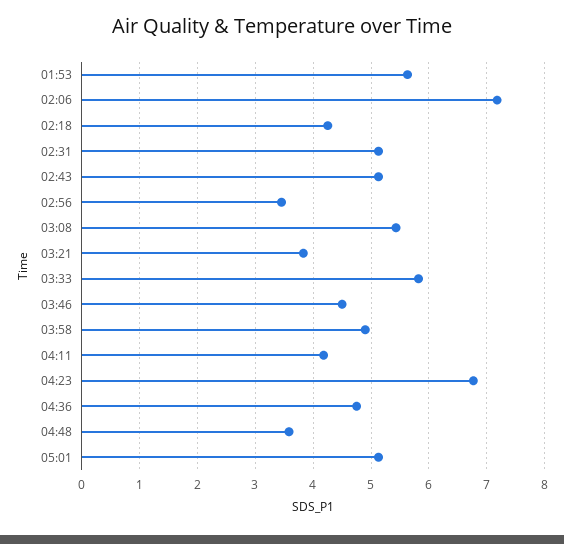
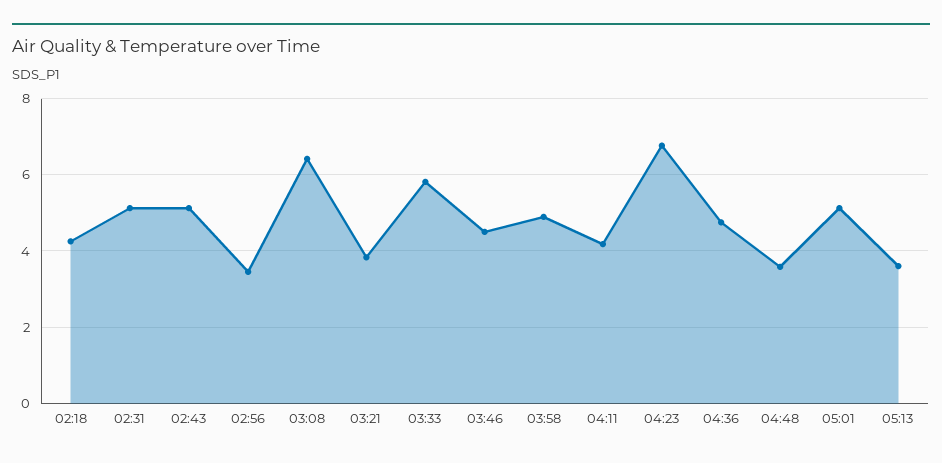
01:53: 5.6 -> none
02:06: 7.2 -> none
03:08: 5.4 -> 6.4
05:13: none -> 3.6

